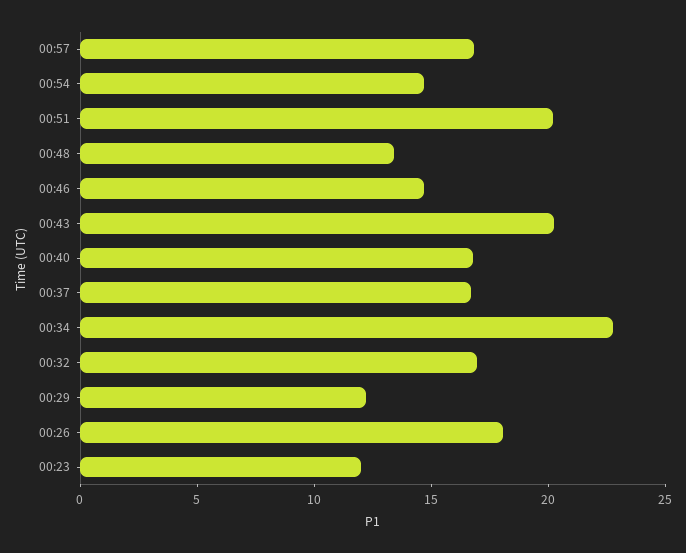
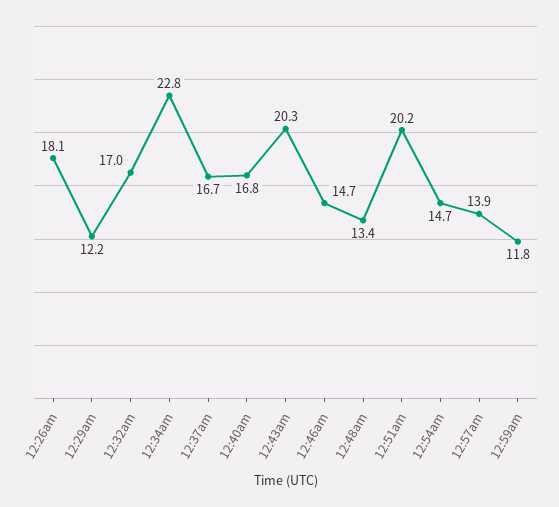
00:57: 17 -> 13.9
00:23: 12 -> none
12:59am: none -> 11.8

